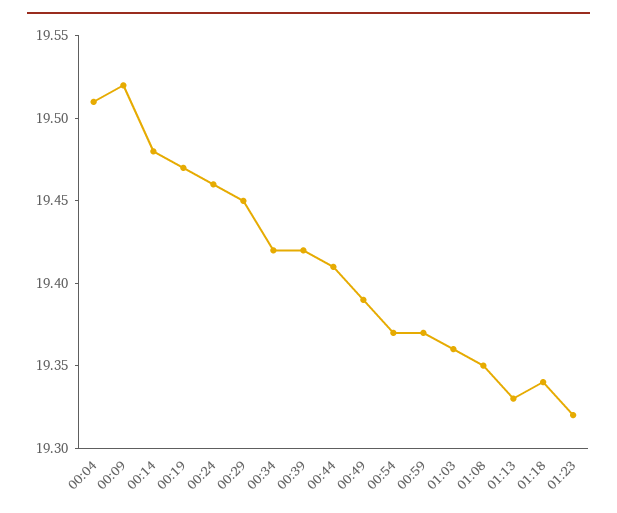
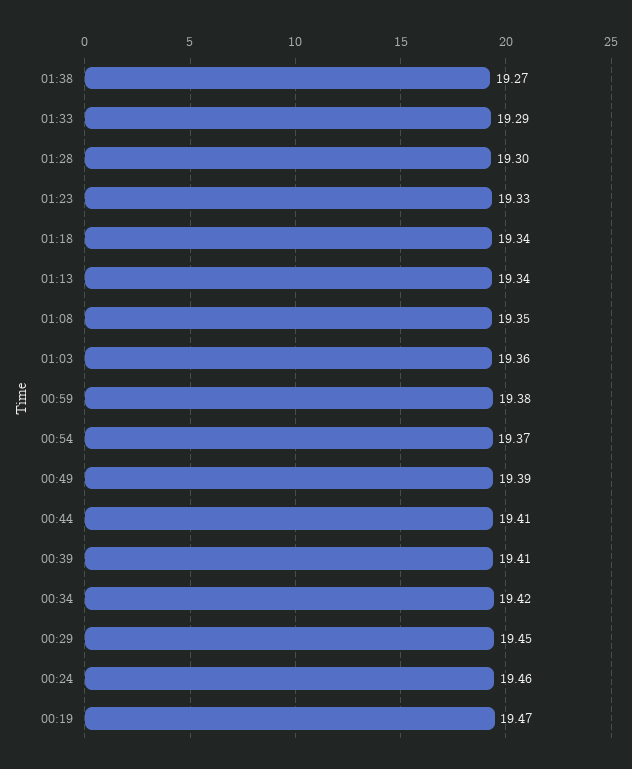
00:04: 19.51 -> none
00:09: 19.52 -> none
00:14: 19.48 -> none
00:39: 19.42 -> 19.41
00:59: 19.37 -> 19.38
01:13: 19.33 -> 19.34
01:23: 19.32 -> 19.33
01:38: none -> 19.27
01:33: none -> 19.29
01:28: none -> 19.3

